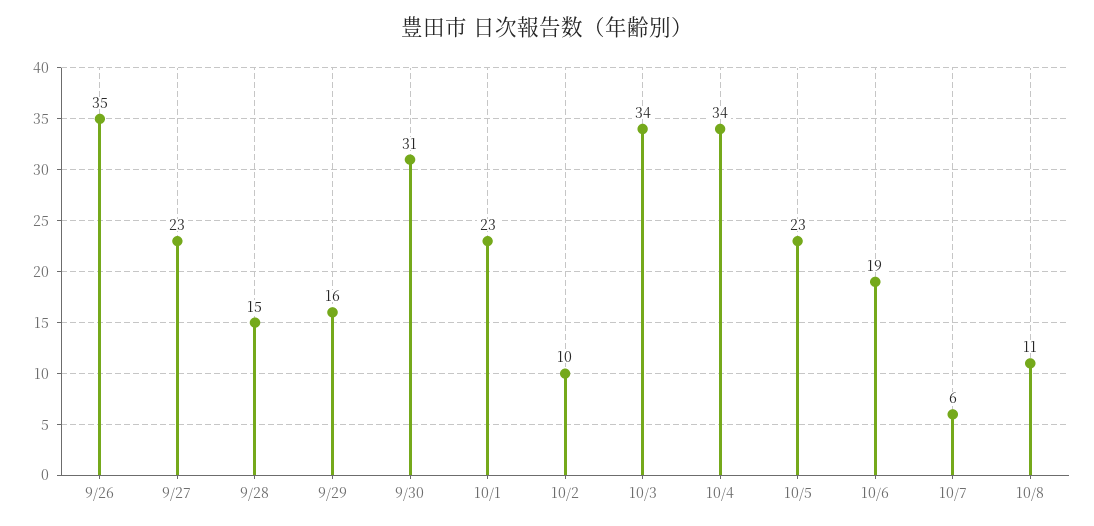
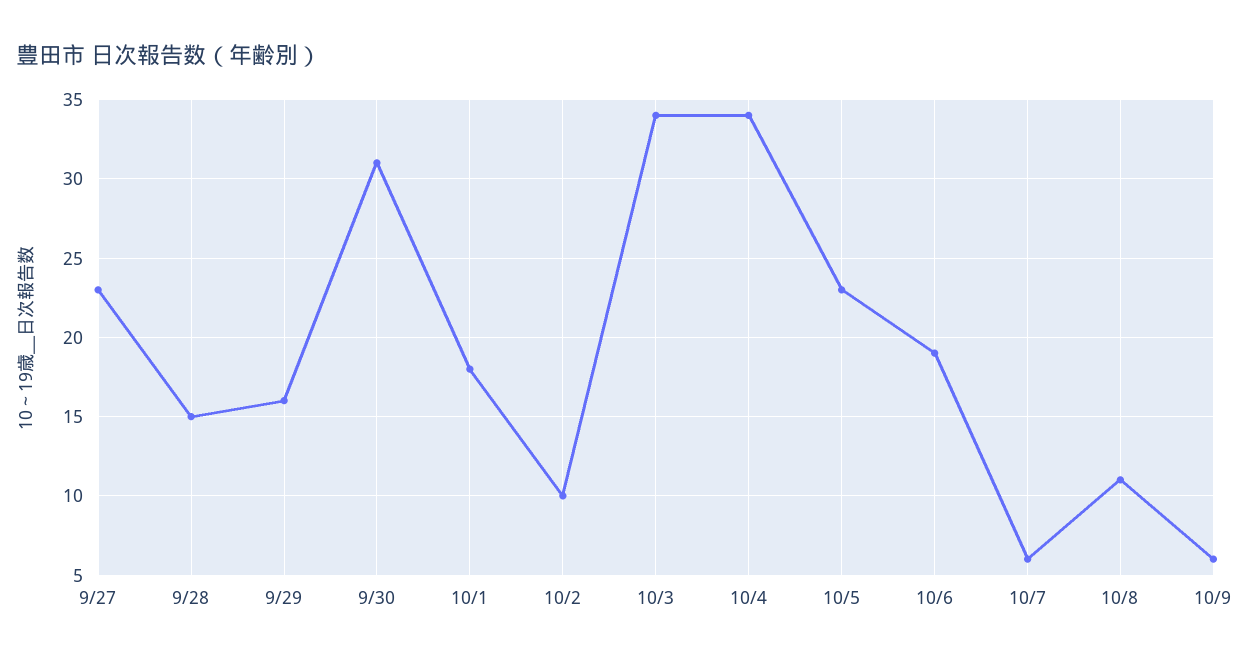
9/26: 35 -> none
10/1: 23 -> 18
10/9: none -> 6

